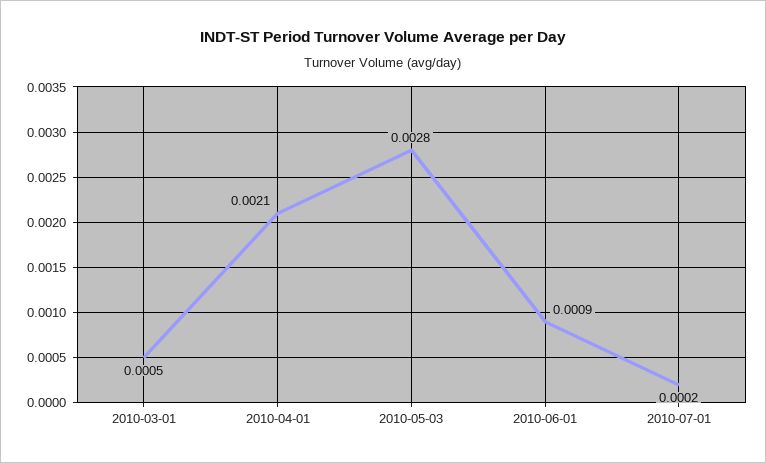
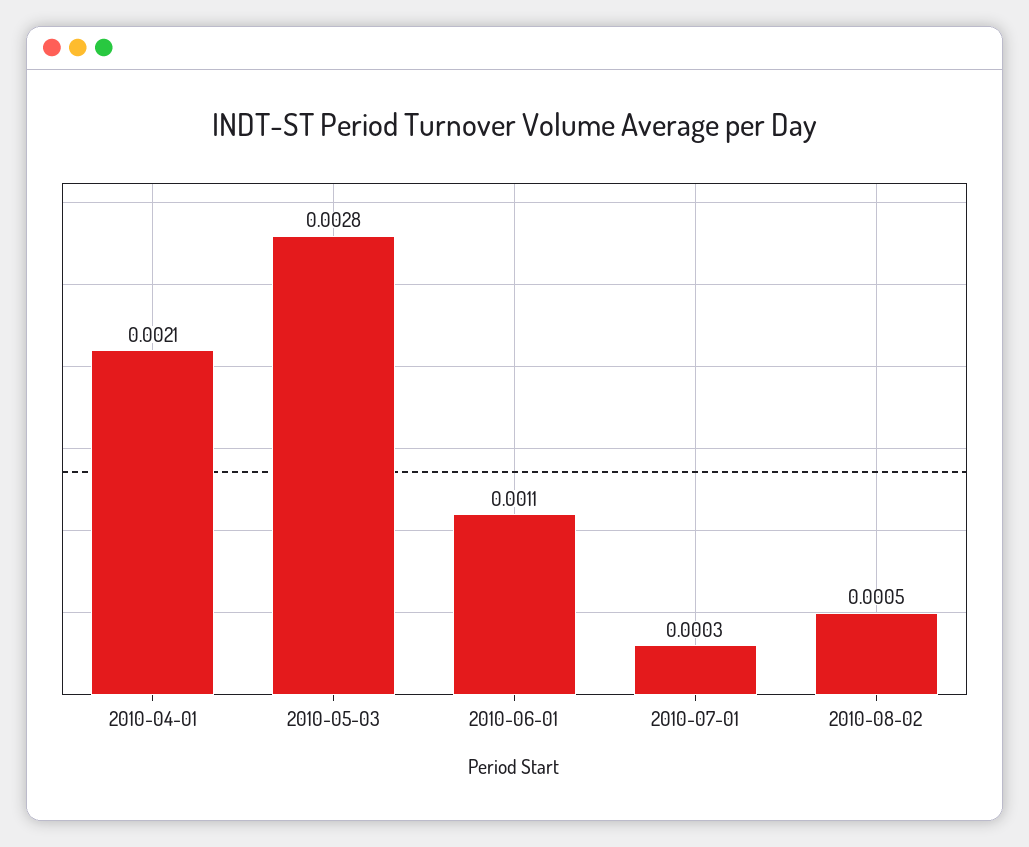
2010-03-01: 0.0005 -> none
2010-06-01: 0.0009 -> 0.0011
2010-07-01: 0.0002 -> 0.0003
2010-08-02: none -> 0.0005

